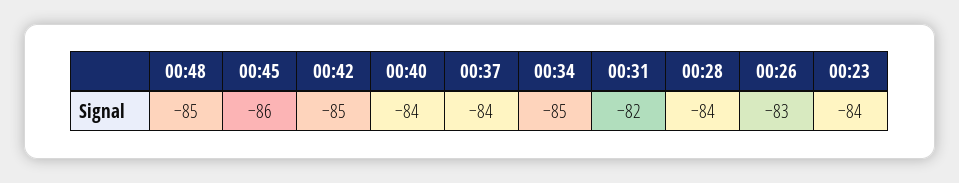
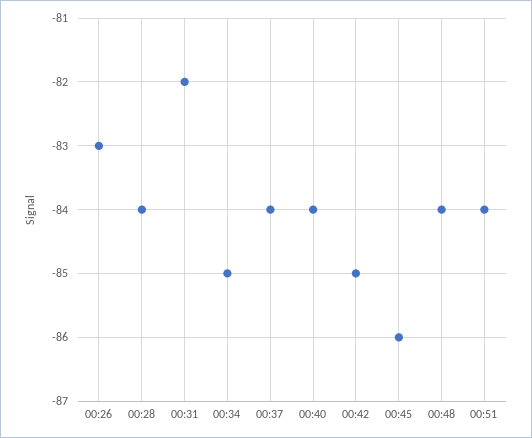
00:48: -85 -> -84
00:23: -84 -> none
00:51: none -> -84

